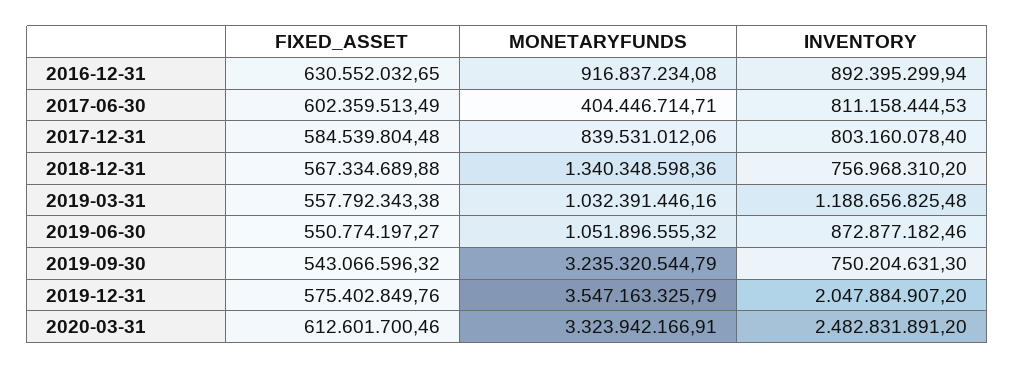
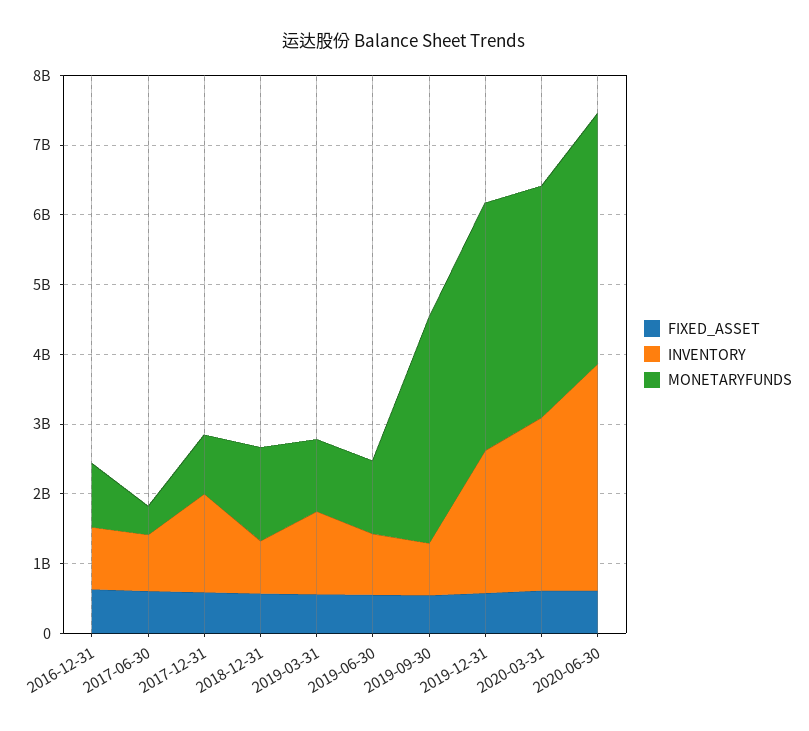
INVENTORY, 2017-12-31: 803160078.4 -> 1400000000
FIXED_ASSET, 2020-06-30: none -> 600000000
INVENTORY, 2020-06-30: none -> 3200000000
MONETARYFUNDS, 2020-06-30: none -> 3600000000

